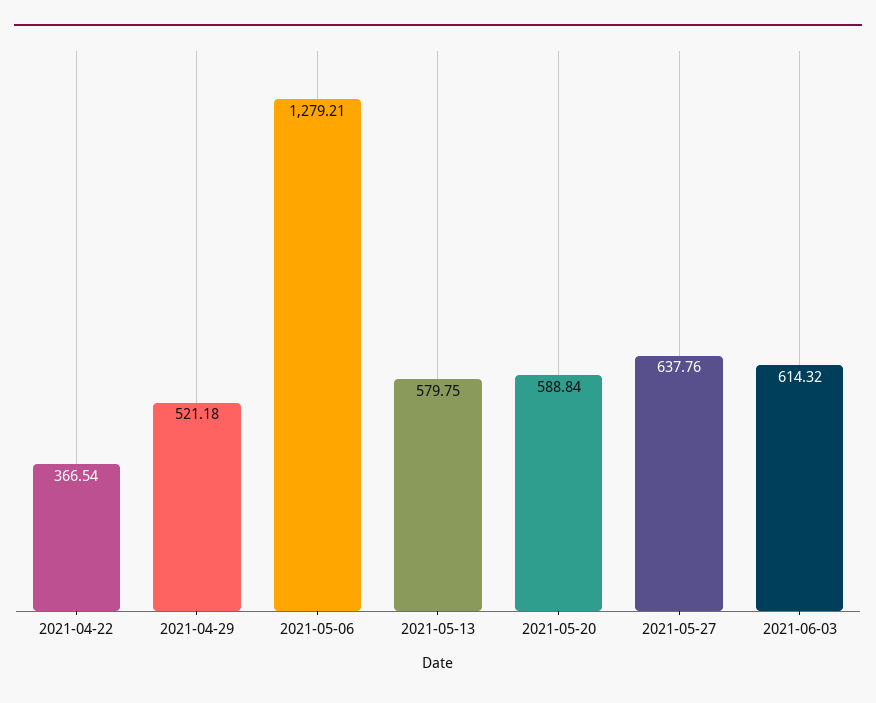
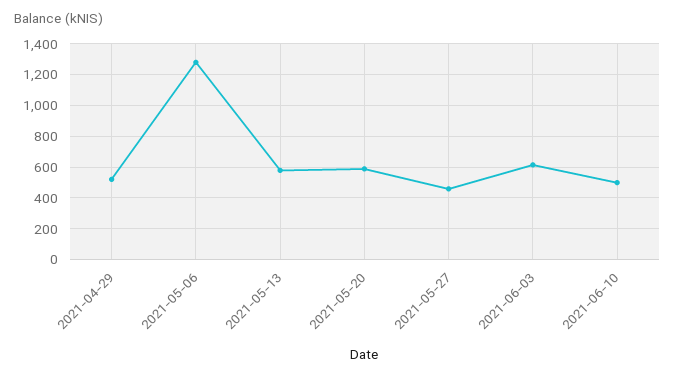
2021-04-22: 366.54 -> none
2021-05-27: 637.76 -> 450
2021-06-10: none -> 500

